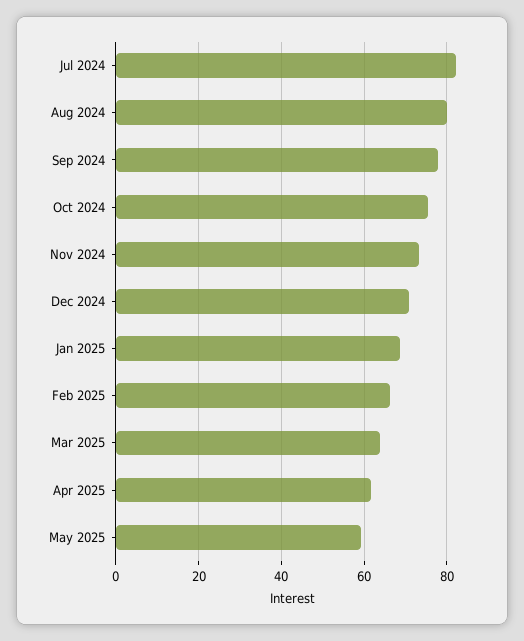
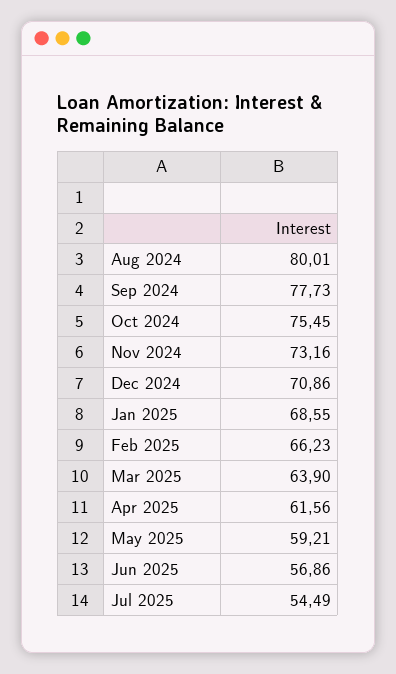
Jul 2024: 82 -> none
Jun 2025: none -> 56.86
Jul 2025: none -> 54.49

